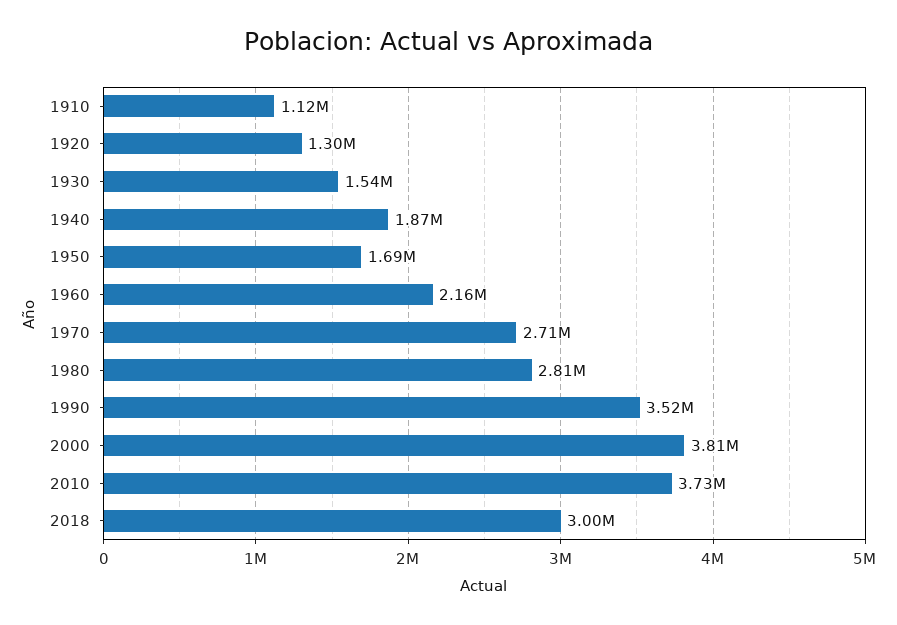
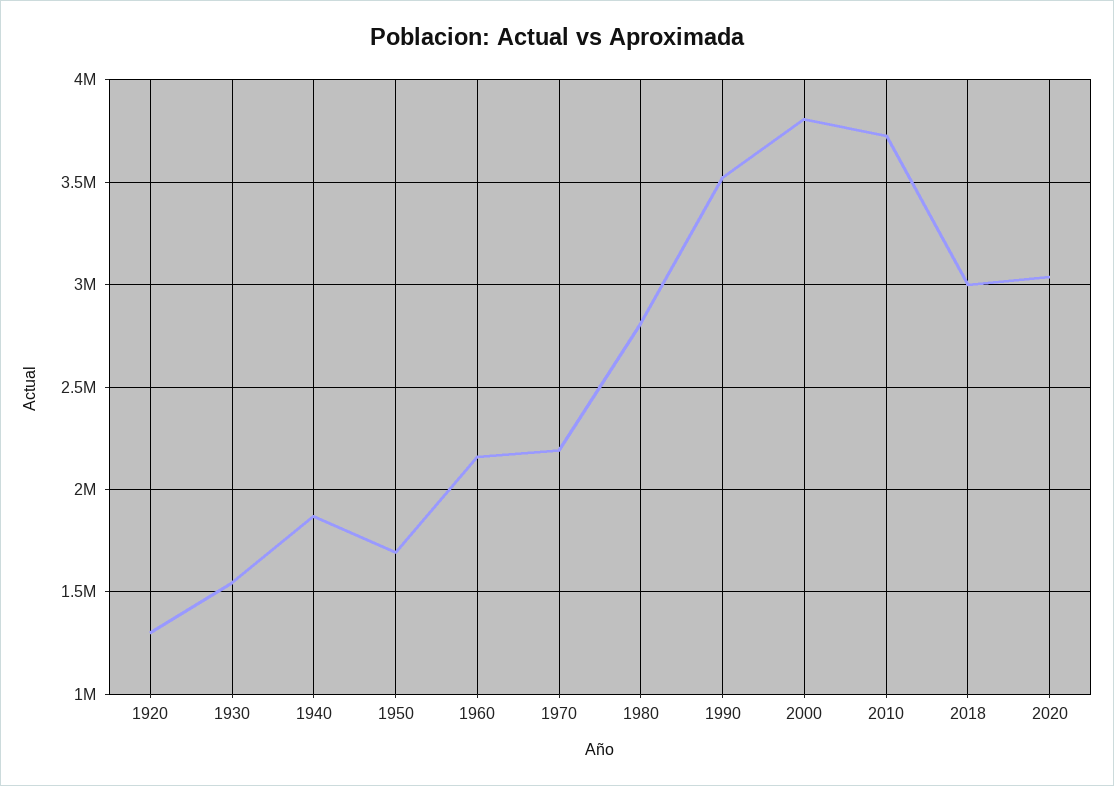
1910: 1120000 -> none
1970: 2710000 -> 2200000
2020: none -> 3050000

